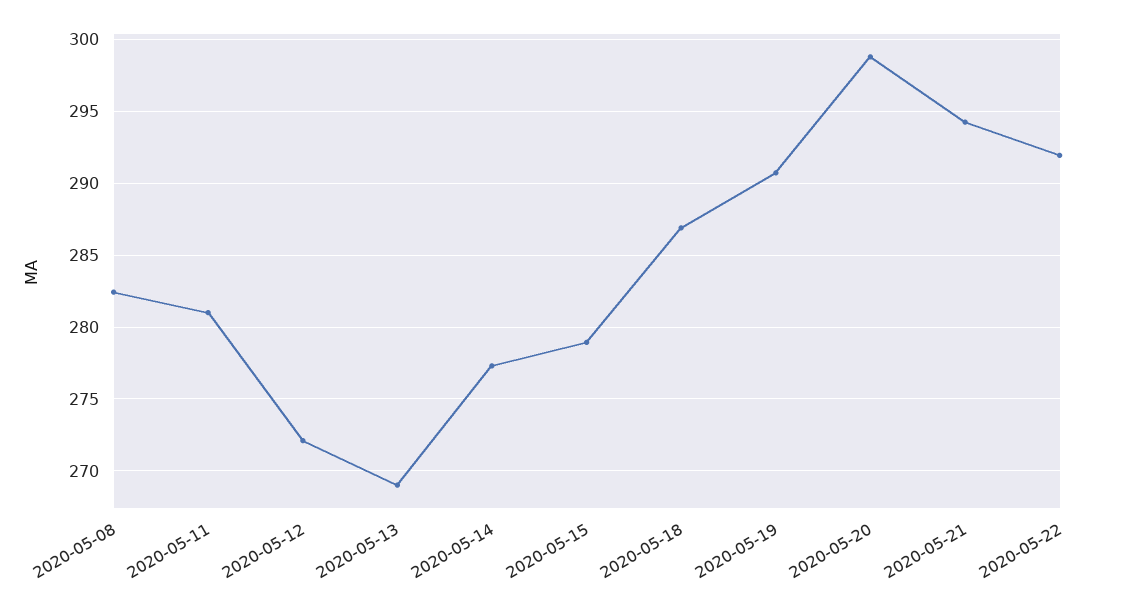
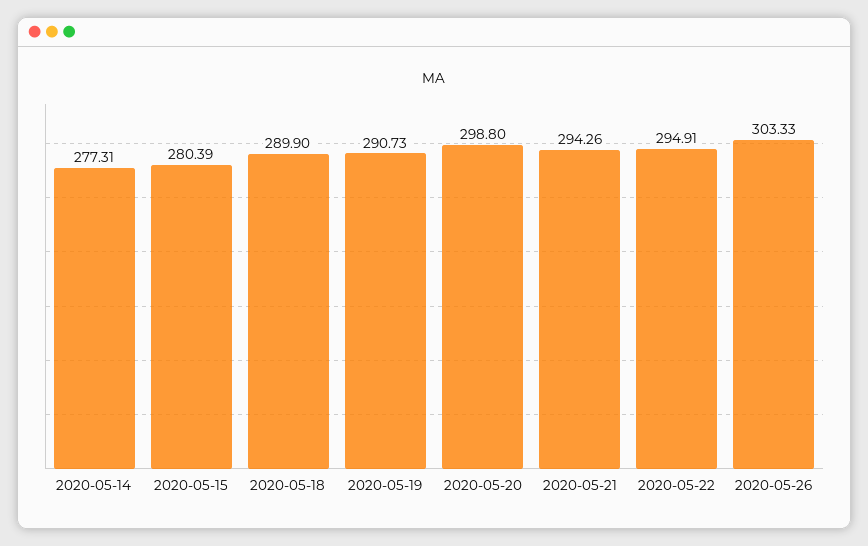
2020-05-08: 282.5 -> none
2020-05-11: 281 -> none
2020-05-12: 272 -> none
2020-05-13: 269 -> none
2020-05-15: 279 -> 280.39
2020-05-18: 287 -> 289.9
2020-05-22: 292 -> 294.91
2020-05-26: none -> 303.33

